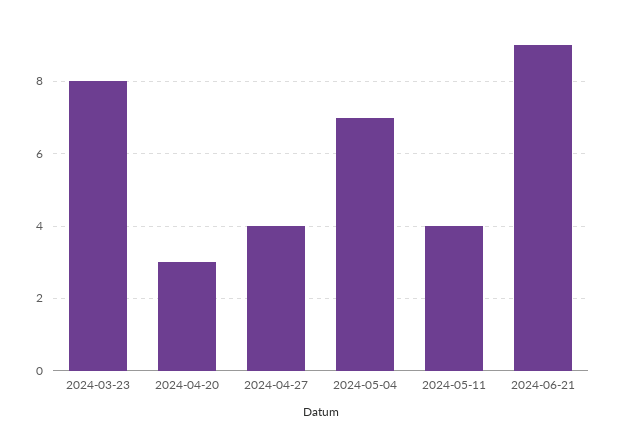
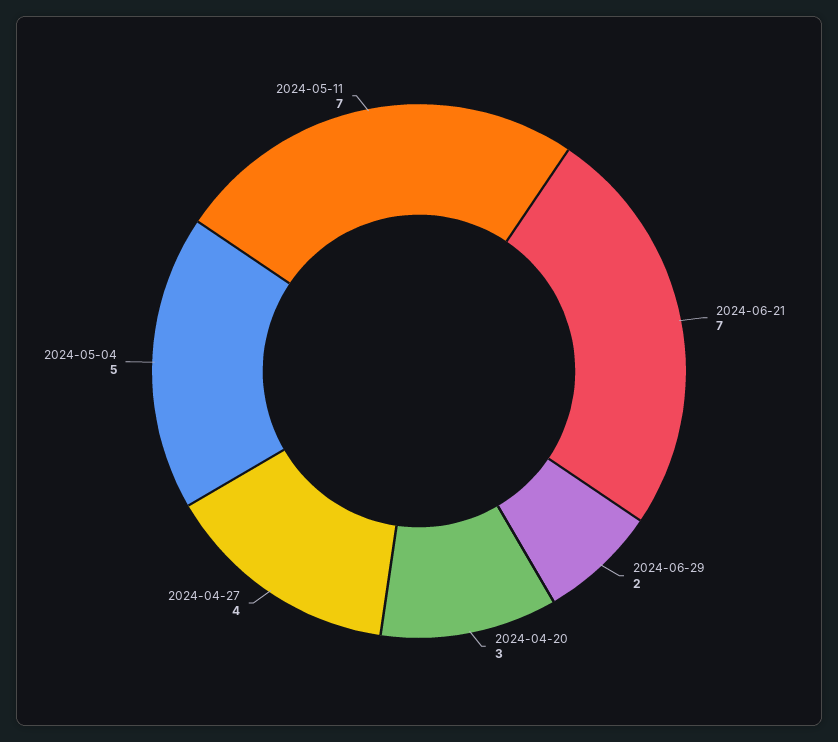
2024-03-23: 8 -> none
2024-05-04: 7 -> 5
2024-05-11: 4 -> 7
2024-06-21: 9 -> 7
2024-06-29: none -> 2

